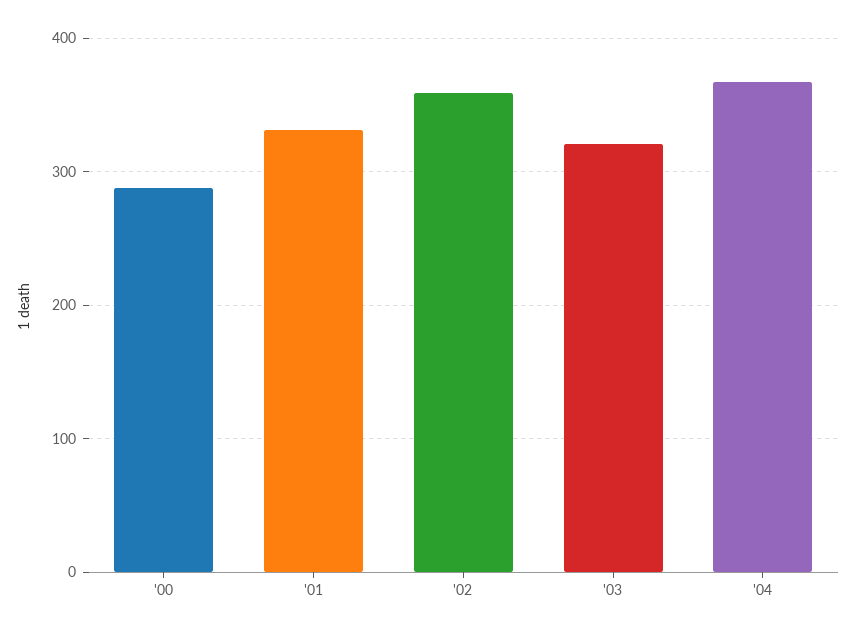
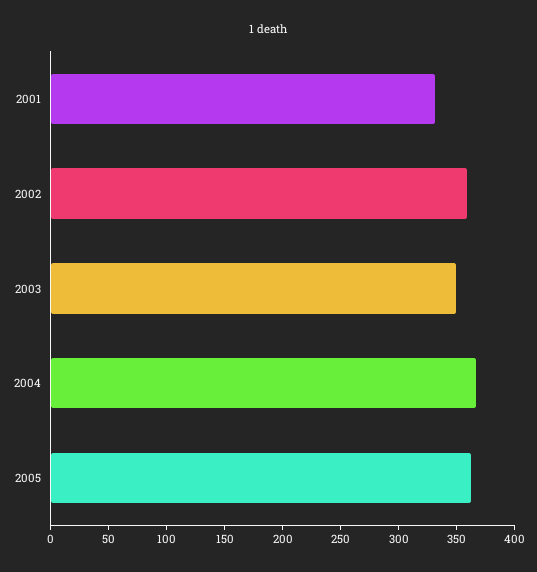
'00: 290 -> none
'03: 320 -> 350
2005: none -> 360

